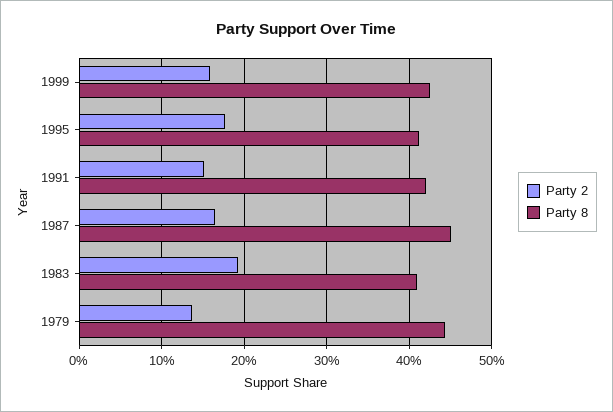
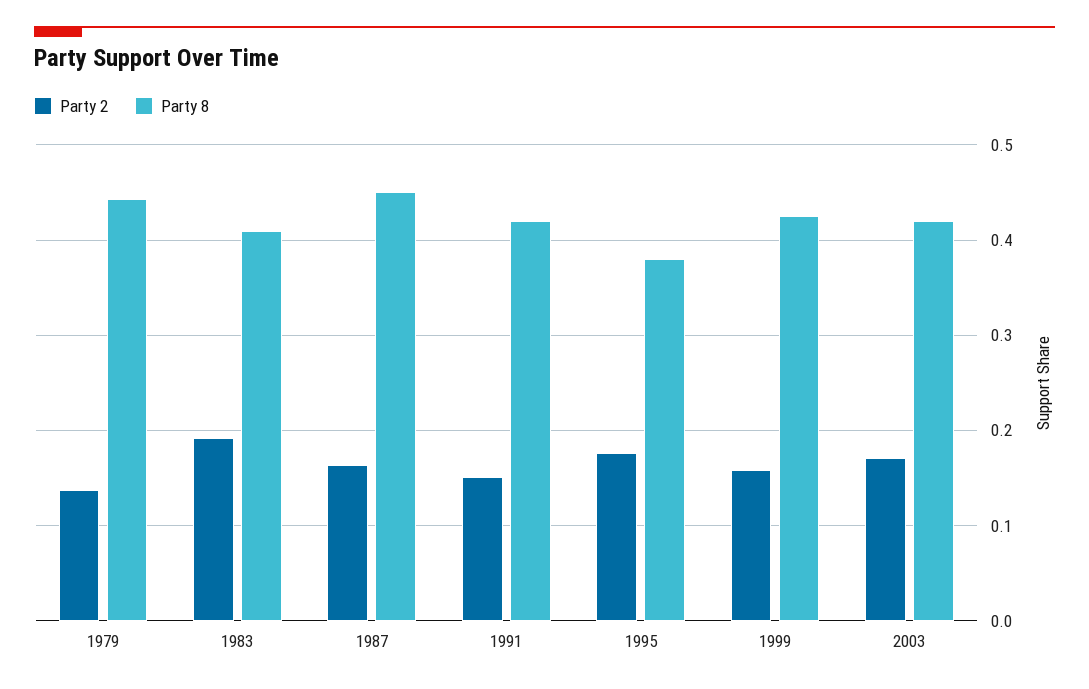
Party 8, 1995: 0.41 -> 0.38
Party 2, 2003: none -> 0.17
Party 8, 2003: none -> 0.42

